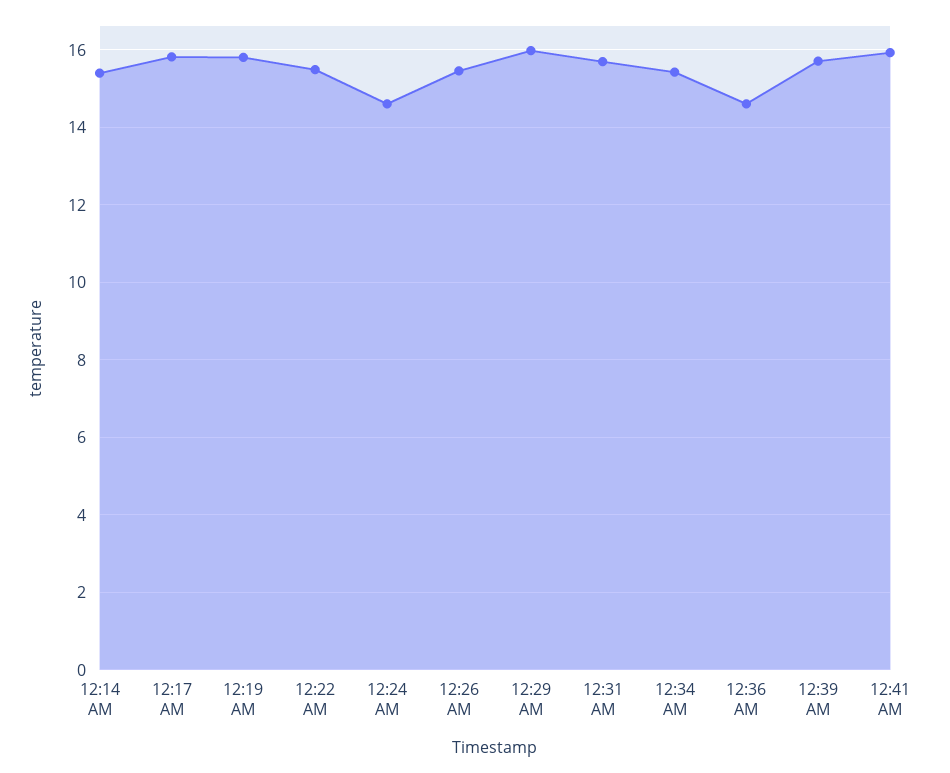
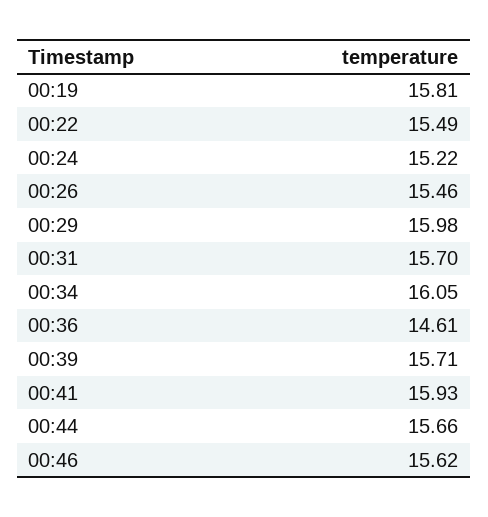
12:14 AM: 15.4 -> none
12:17 AM: 15.8 -> none
12:24 AM: 14.6 -> 15.22
12:34 AM: 15.4 -> 16.05
00:44: none -> 15.66
00:46: none -> 15.62

